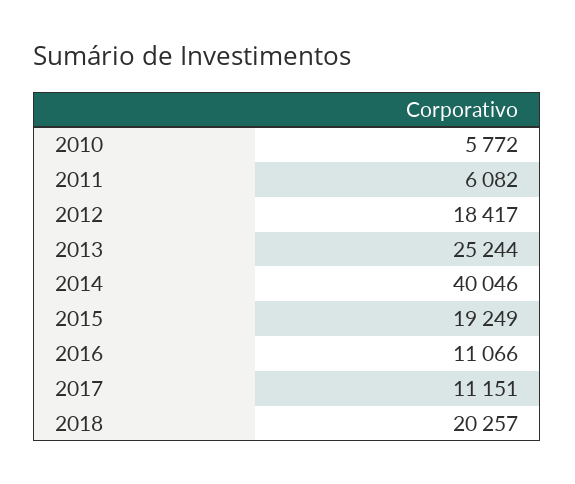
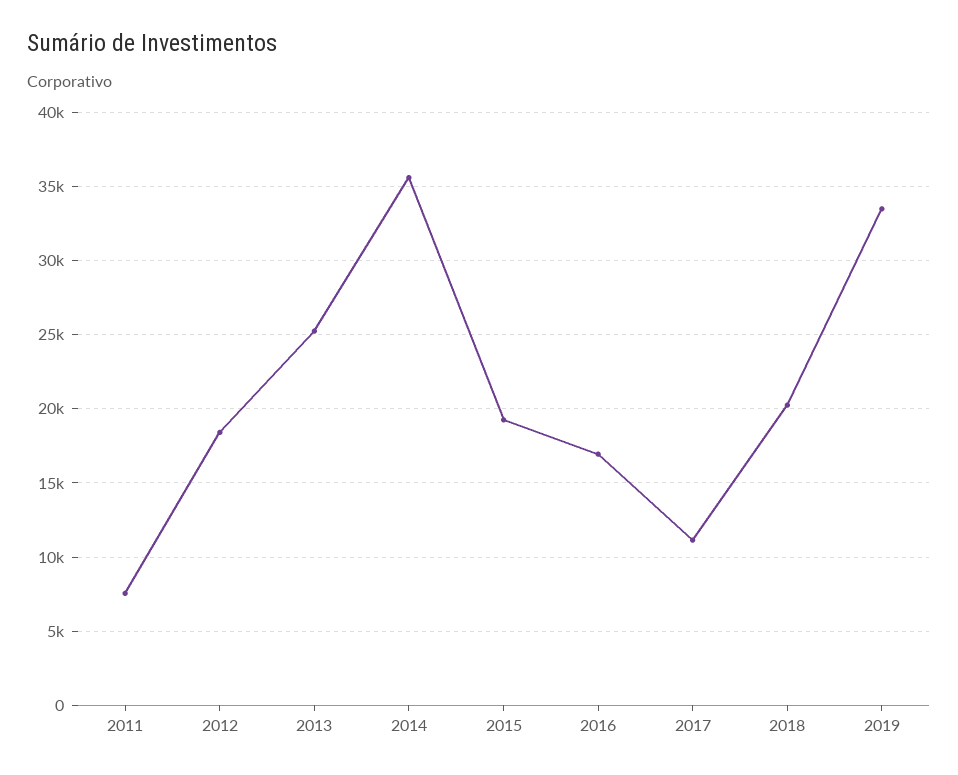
2010: 5772 -> none
2011: 6082 -> 7500
2014: 40046 -> 35500
2016: 11066 -> 17000
2019: none -> 33500

